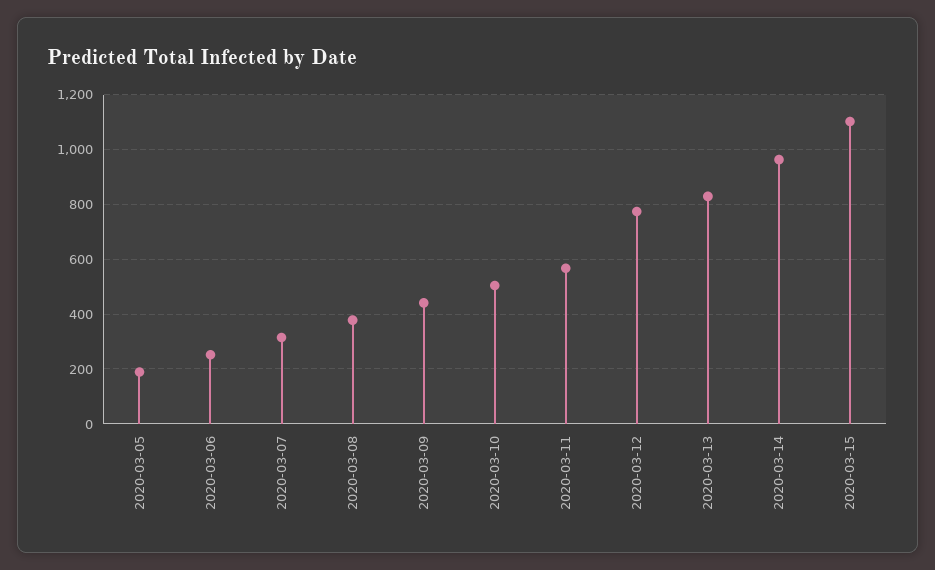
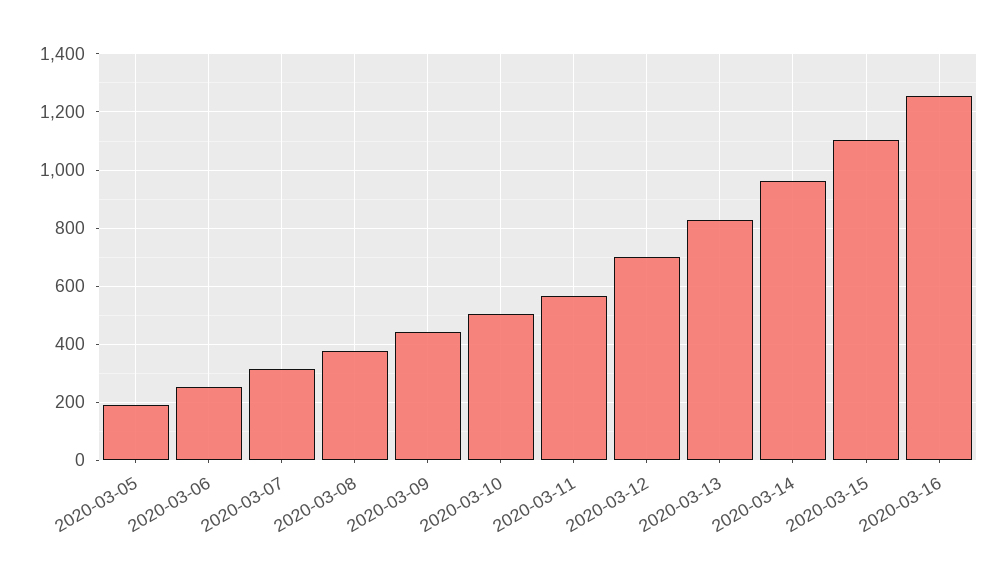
2020-03-12: 775 -> 700
2020-03-16: none -> 1250

